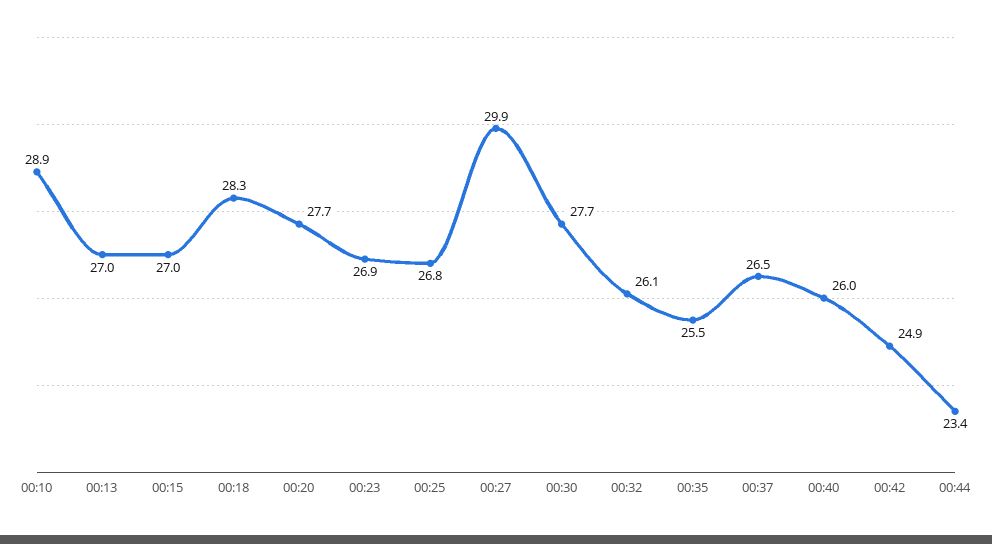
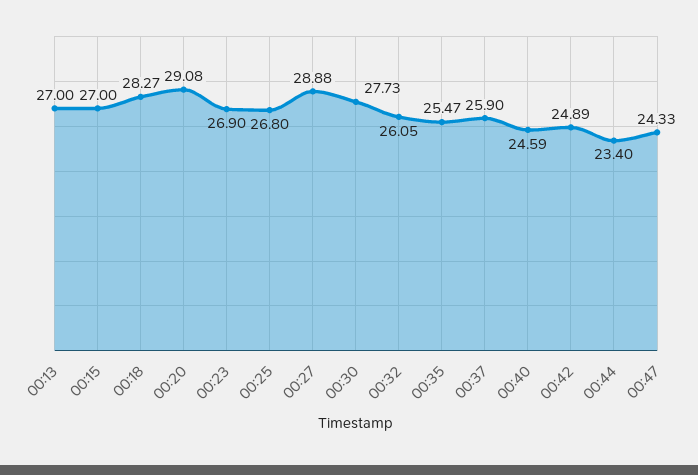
00:10: 28.9 -> none
00:20: 27.7 -> 29.08
00:27: 29.9 -> 28.88
00:37: 26.5 -> 25.9
00:40: 26 -> 24.59
00:47: none -> 24.33

